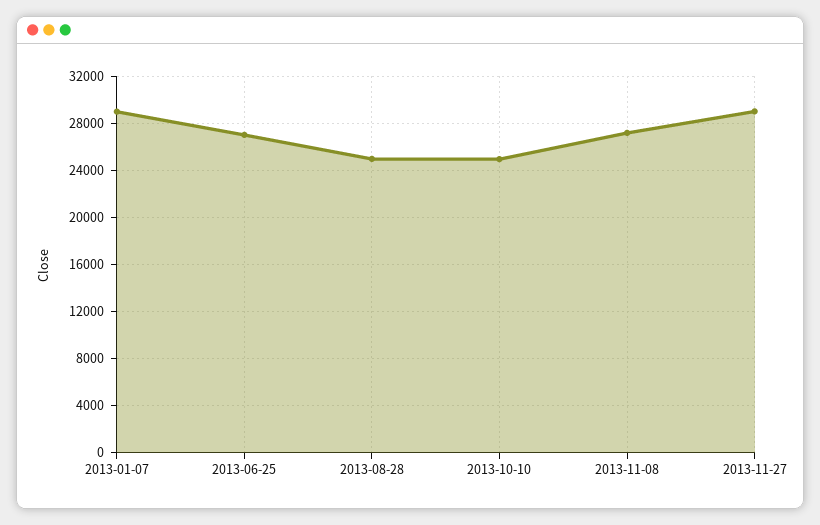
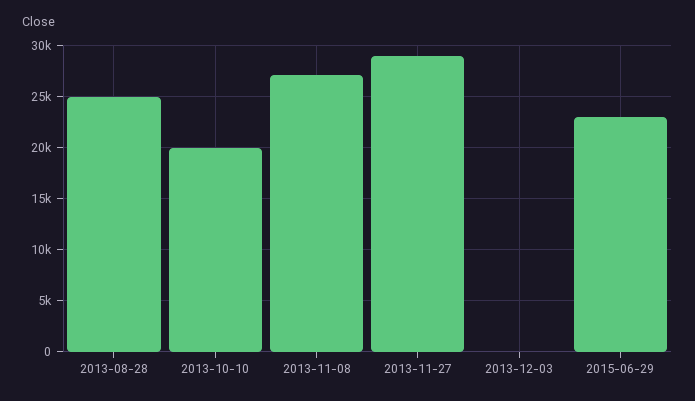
2013-01-07: 29000 -> none
2013-06-25: 27000 -> none
2013-10-10: 25000 -> 20000
2013-12-03: none -> 0
2015-06-29: none -> 23000

